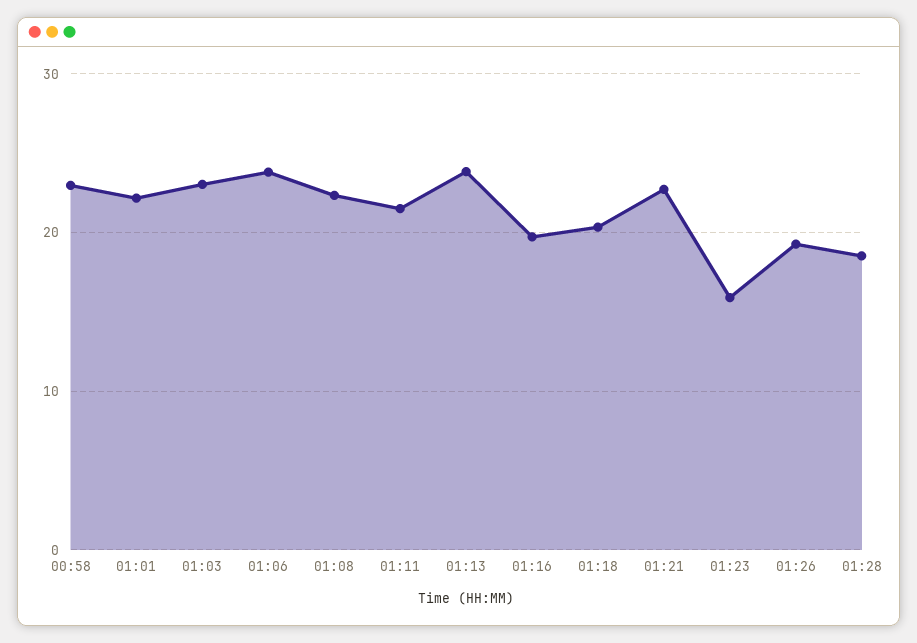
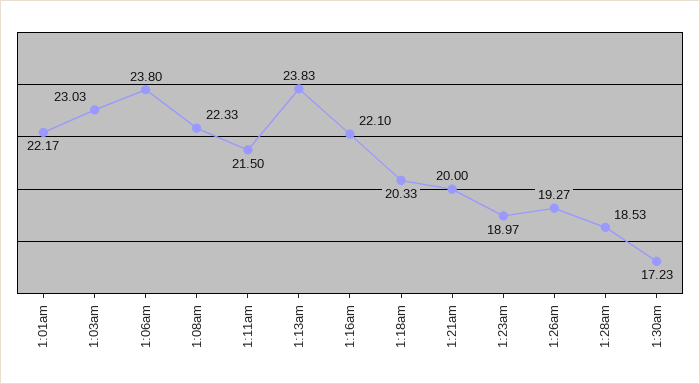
00:58: 23 -> none
01:16: 20 -> 22.1
01:21: 23 -> 20
01:23: 16 -> 18.97
1:30am: none -> 17.23

